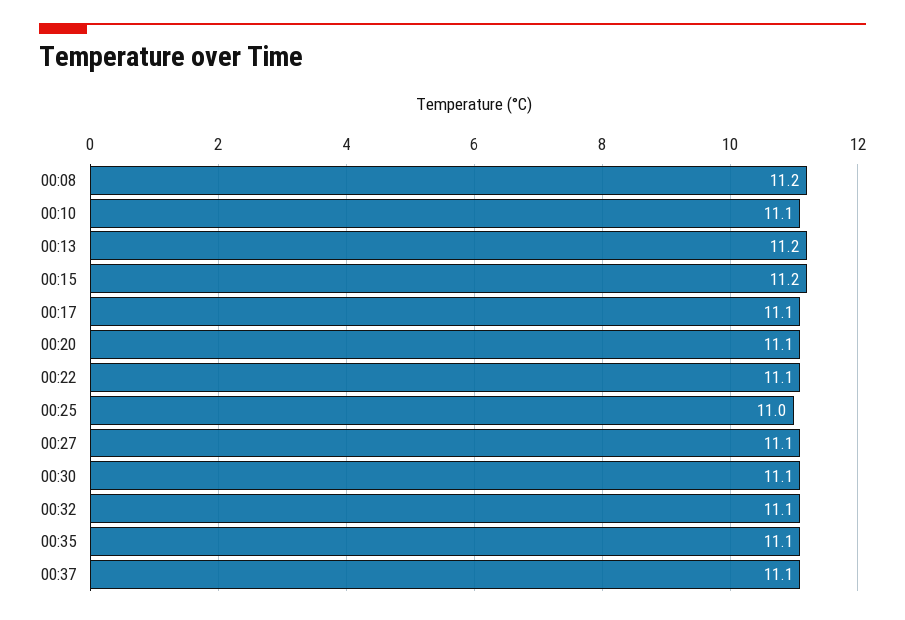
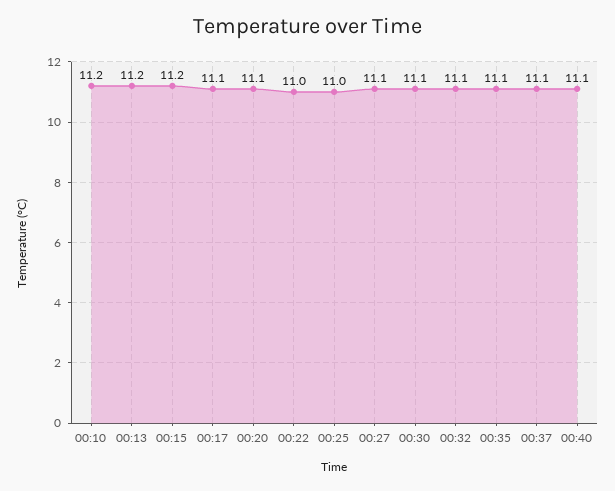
00:08: 11.2 -> none
00:10: 11.1 -> 11.2
00:22: 11.1 -> 11
00:40: none -> 11.1

